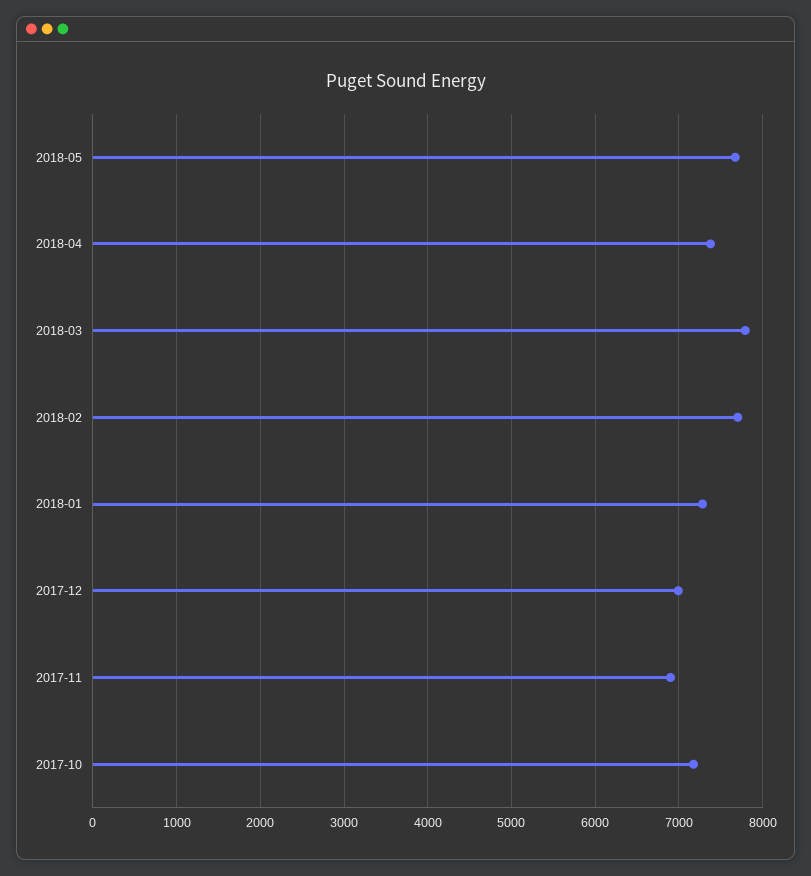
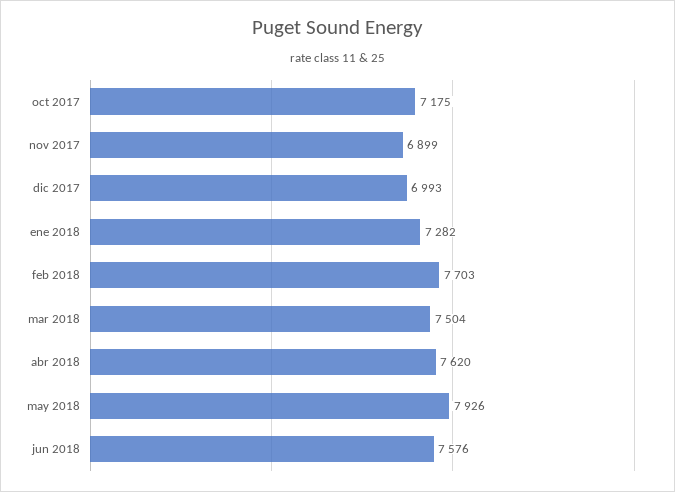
2018-05: 7700 -> 7926
2018-04: 7400 -> 7620
2018-03: 7800 -> 7504
jun 2018: none -> 7576

